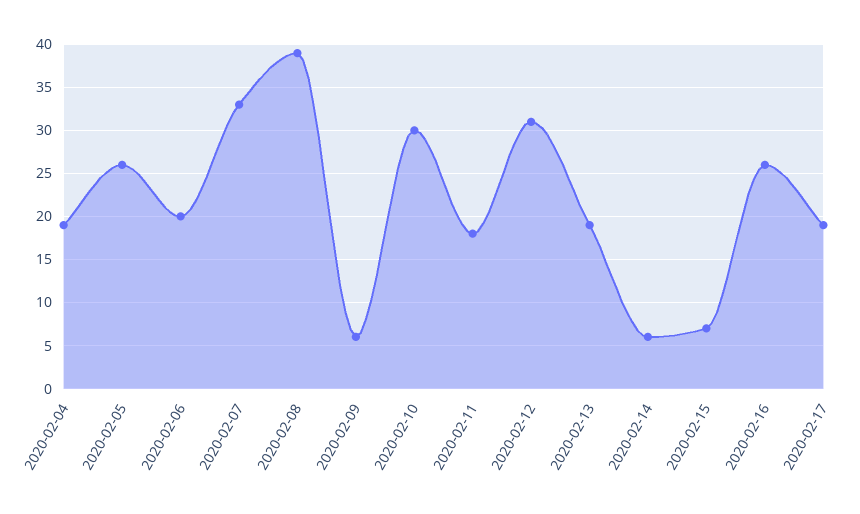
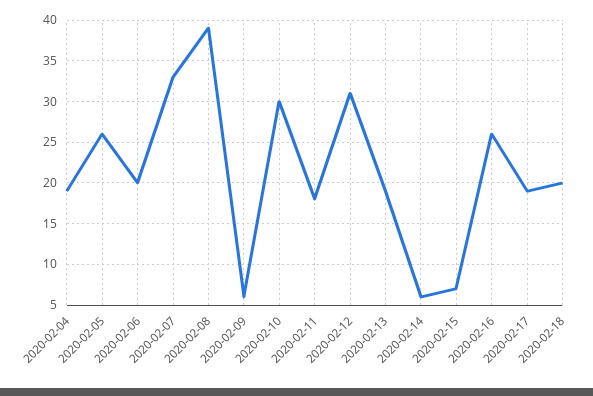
2020-02-18: none -> 20

